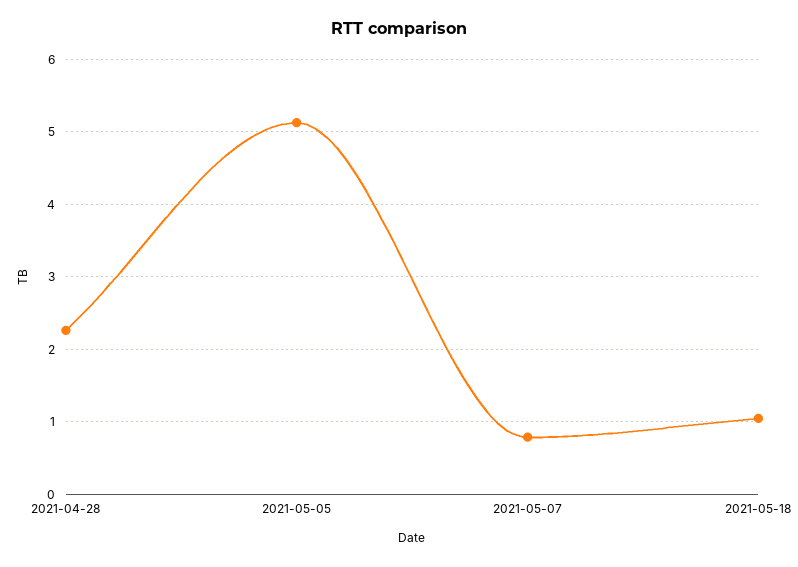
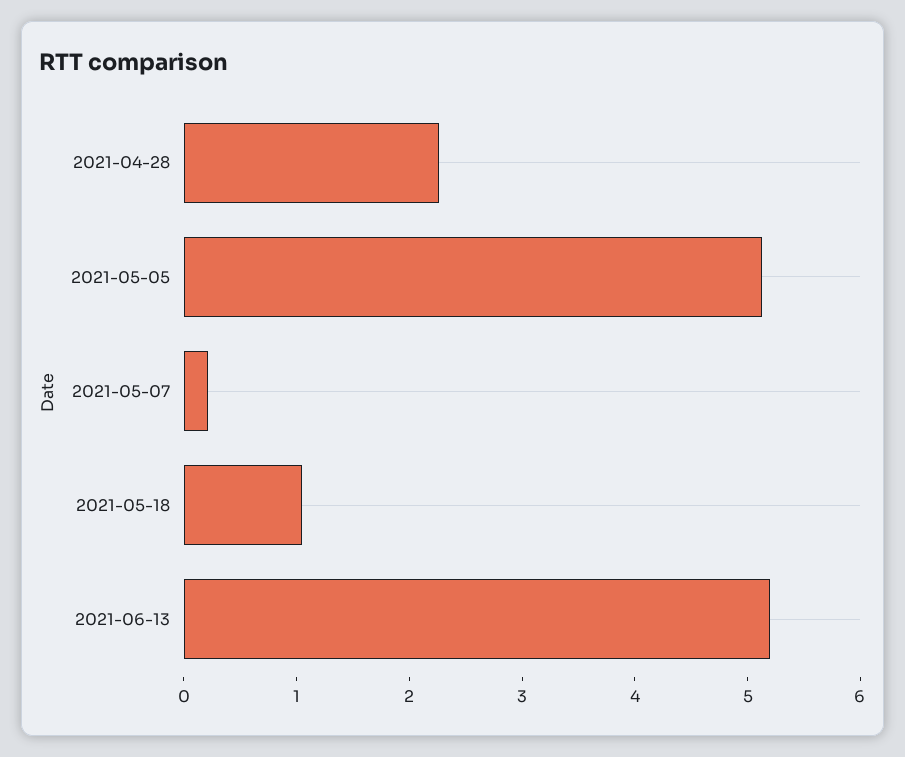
2021-05-07: 0.8 -> 0.2
2021-06-13: none -> 5.2

